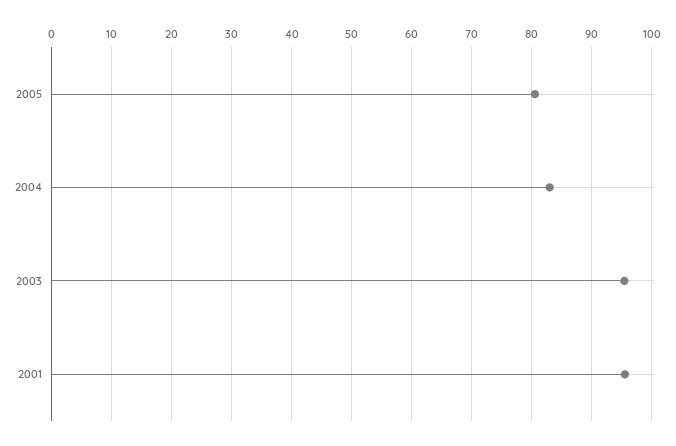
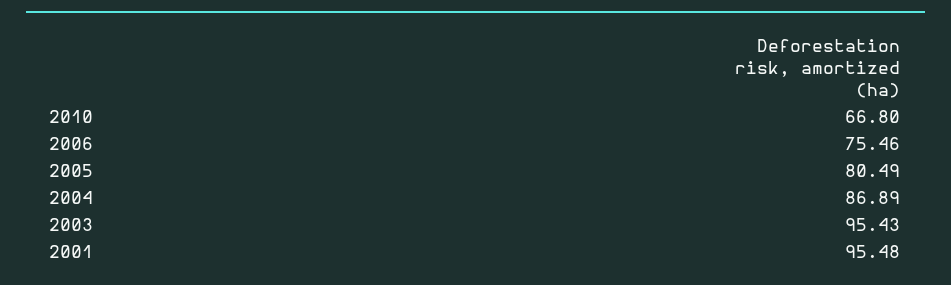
2004: 83 -> 86.89
2010: none -> 66.8
2006: none -> 75.46

